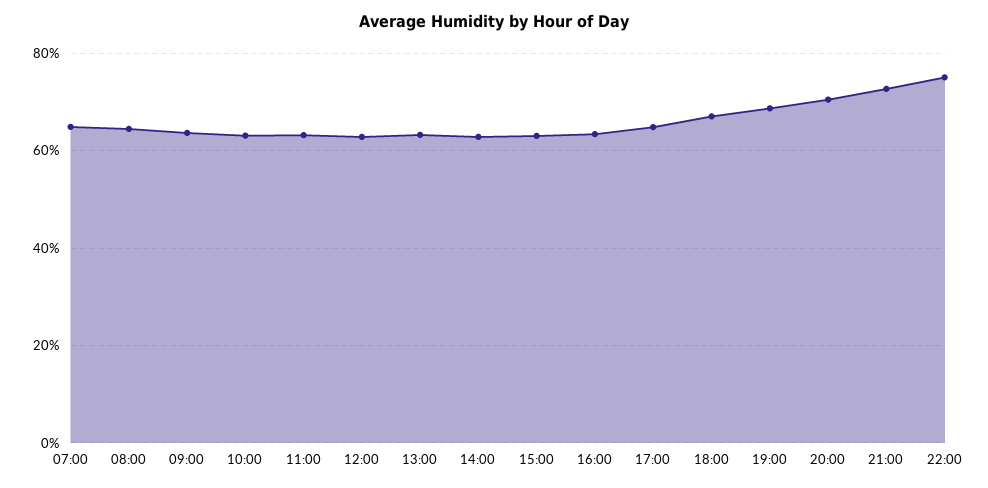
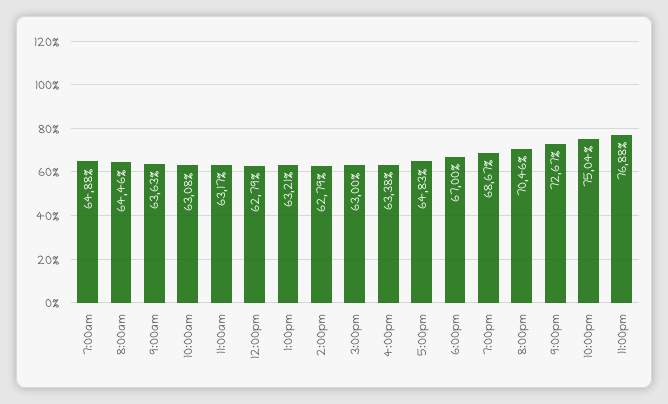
11:00pm: none -> 76.88

